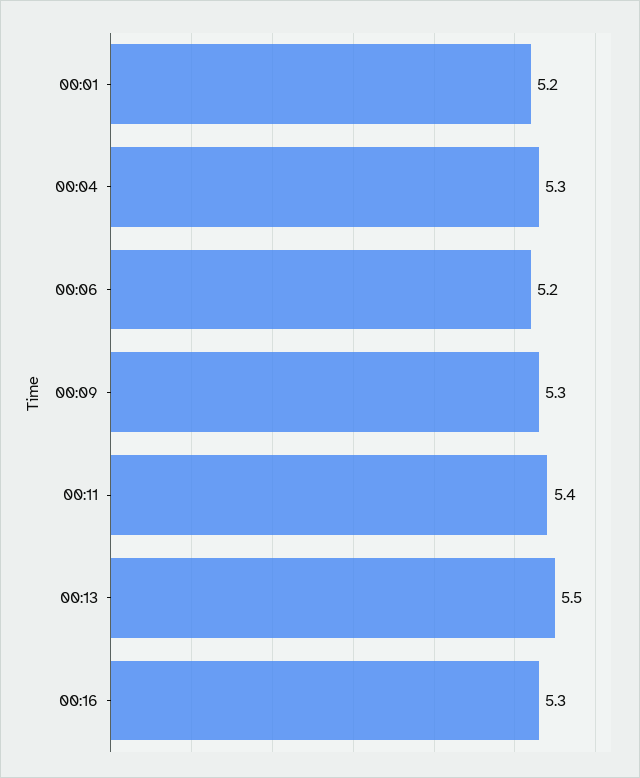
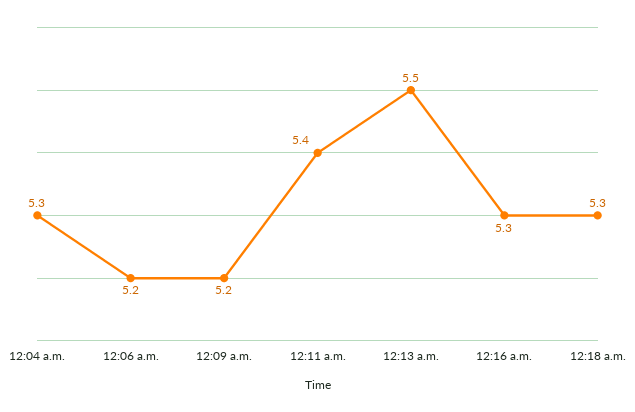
00:01: 5.2 -> none
00:09: 5.3 -> 5.2
12:18 a.m.: none -> 5.3

